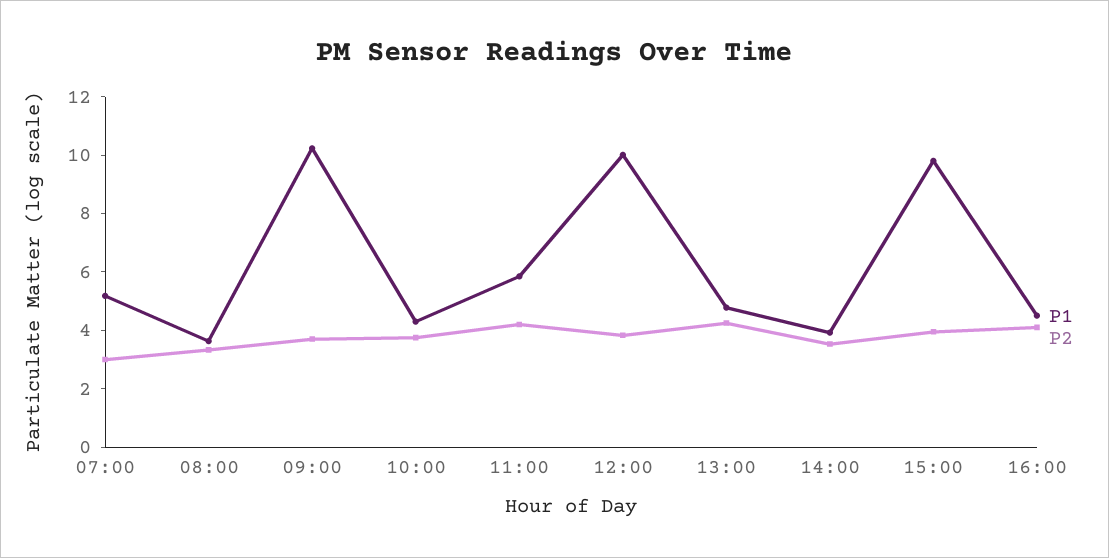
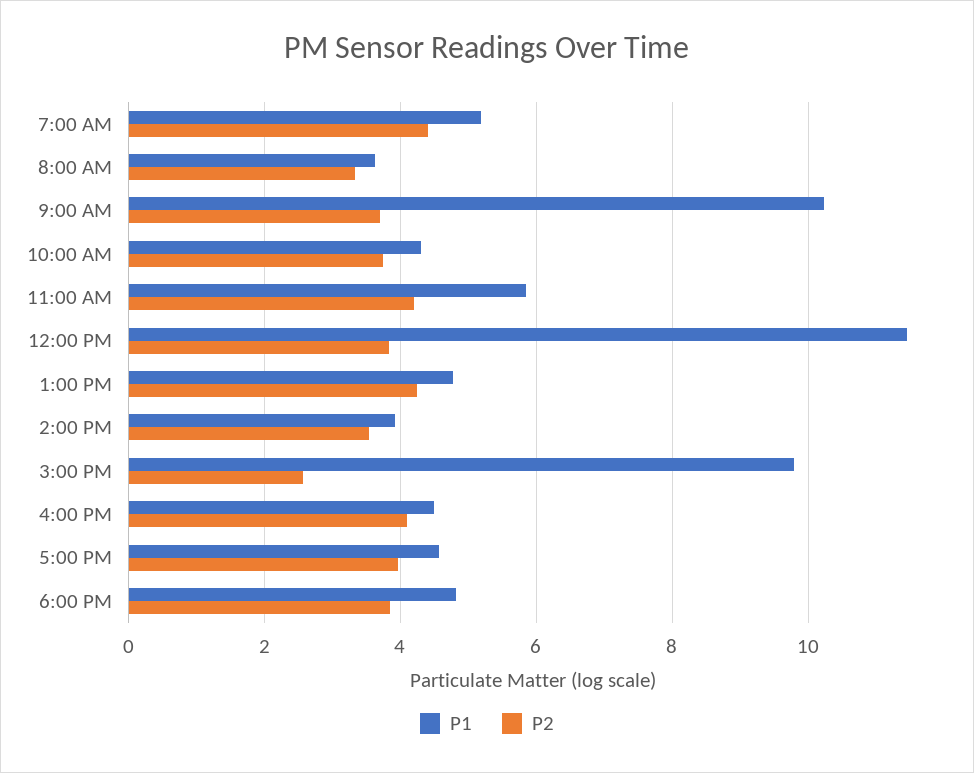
P2, 07:00: 3 -> 4.4
P1, 12:00: 10 -> 11.4
P2, 15:00: 4 -> 2.6
P1, 5:00 PM: none -> 4.6
P2, 5:00 PM: none -> 4
P1, 6:00 PM: none -> 4.8
P2, 6:00 PM: none -> 3.8

